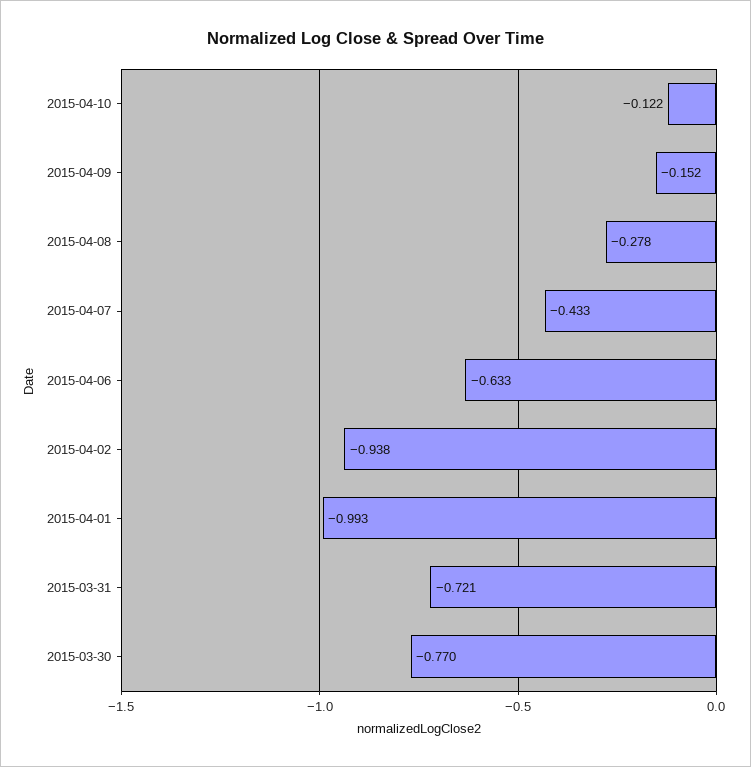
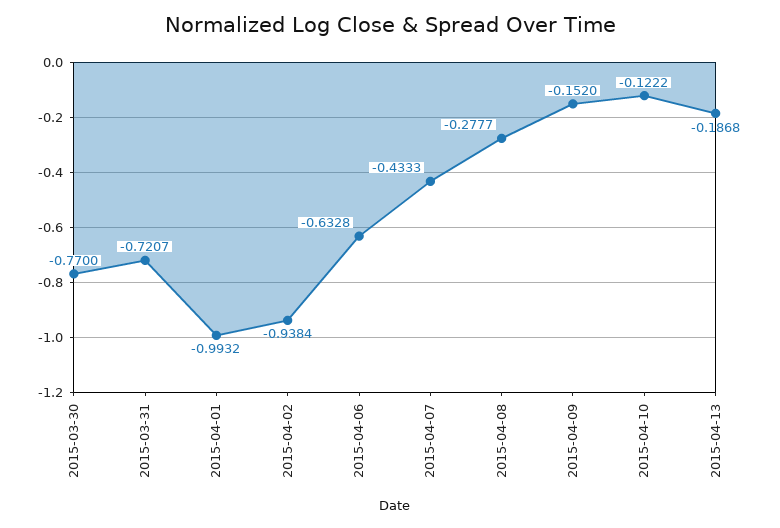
2015-04-13: none -> -0.1868

